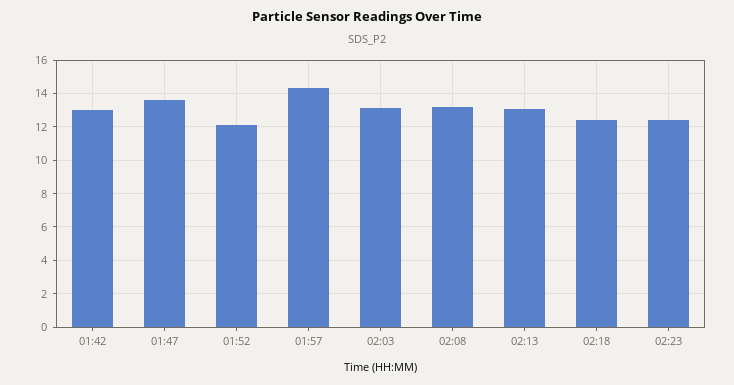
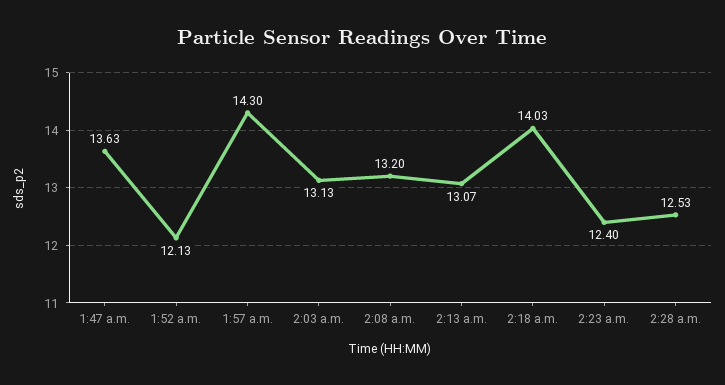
01:42: 13 -> none
02:18: 12.5 -> 14.03
2:28 a.m.: none -> 12.53

